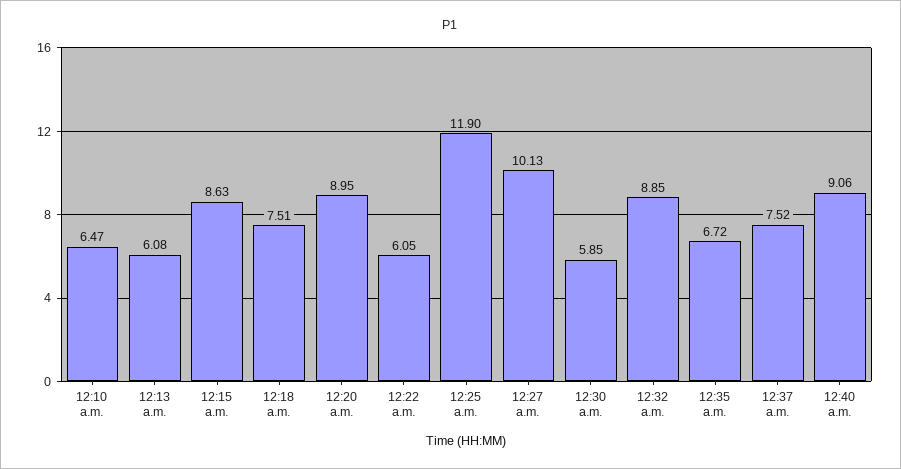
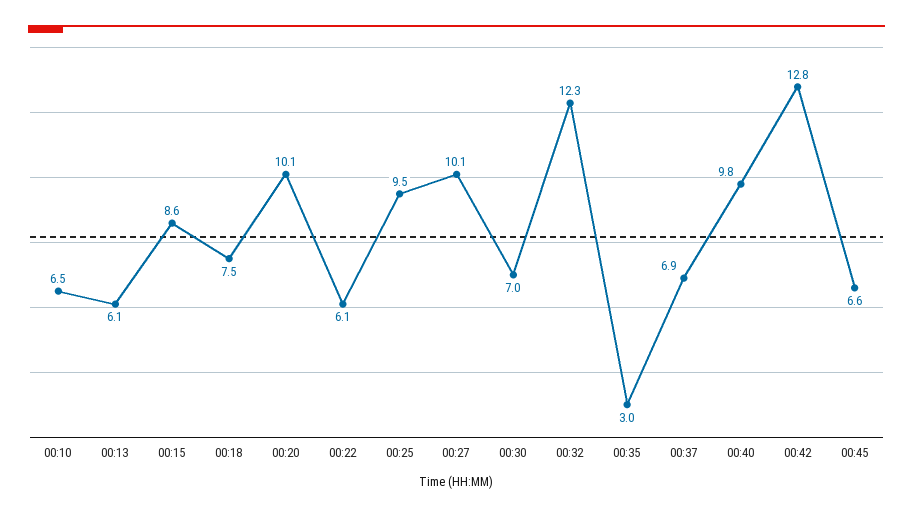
12:20 a.m.: 8.95 -> 10.1
12:25 a.m.: 11.9 -> 9.5
12:30 a.m.: 5.85 -> 7
12:32 a.m.: 8.85 -> 12.3
12:35 a.m.: 6.72 -> 3
12:37 a.m.: 7.52 -> 6.9
12:40 a.m.: 9.06 -> 9.8
00:42: none -> 12.8
00:45: none -> 6.6

